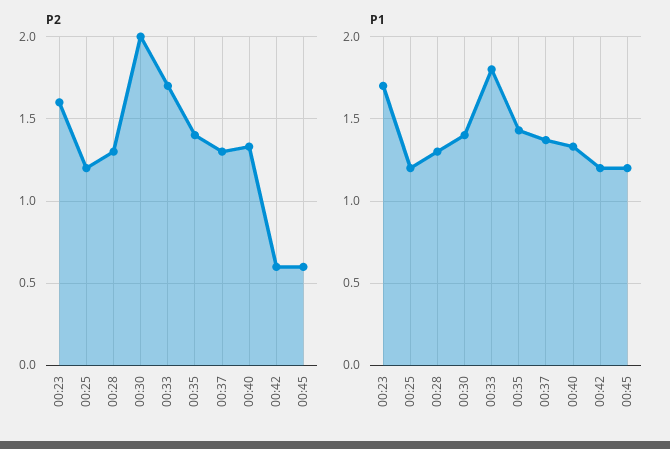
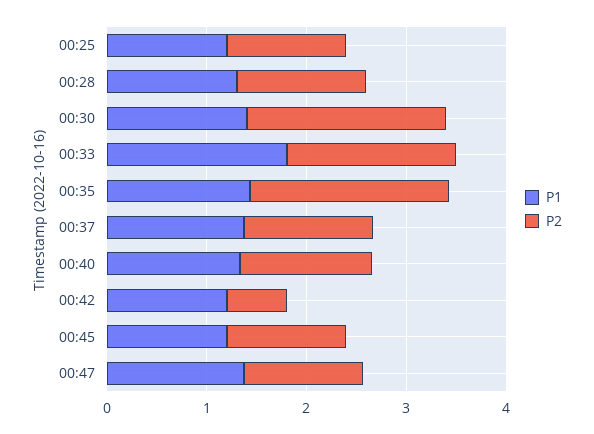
P2, 00:23: 1.6 -> none
P2, 00:35: 1.4 -> 2
P2, 00:45: 0.6 -> 1.2
P1, 00:23: 1.7 -> none
P1, 00:47: none -> 1.4
P2, 00:47: none -> 1.2

